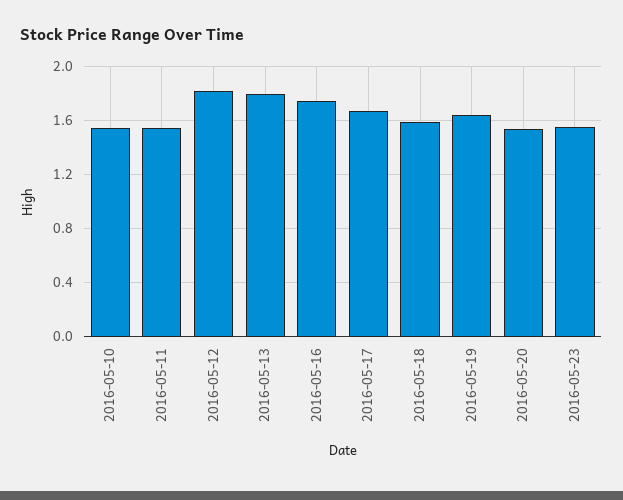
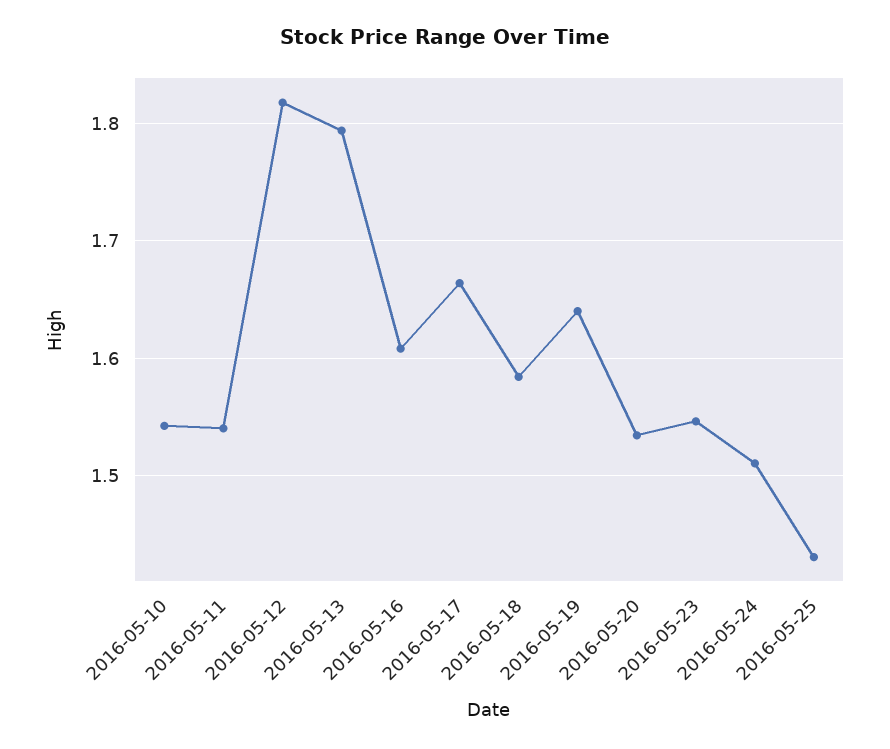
2016-05-16: 1.75 -> 1.61
2016-05-24: none -> 1.51
2016-05-25: none -> 1.43

